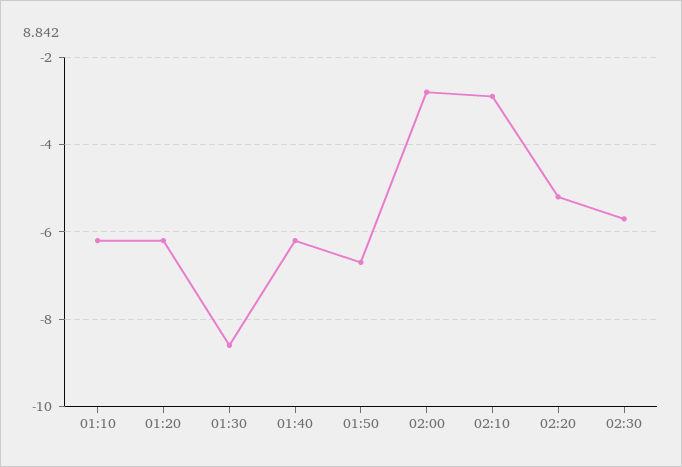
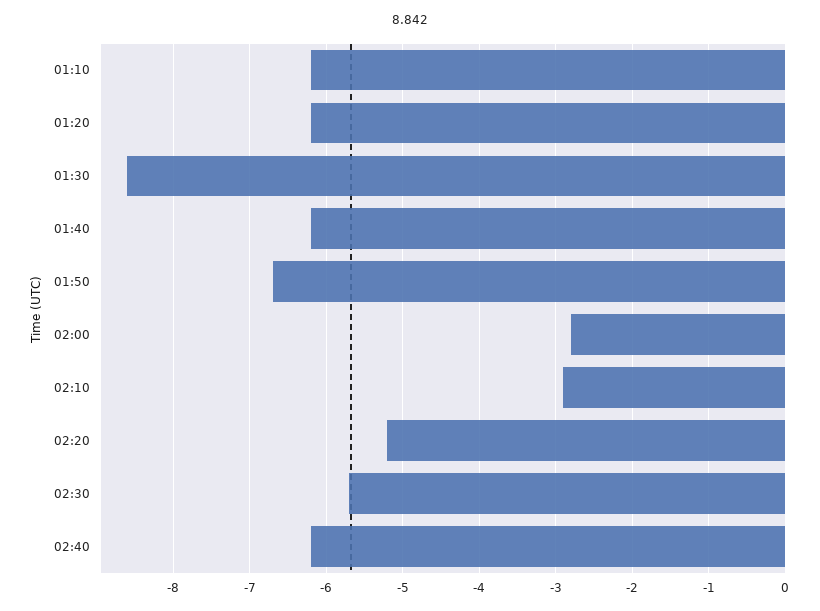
02:40: none -> -6.2

